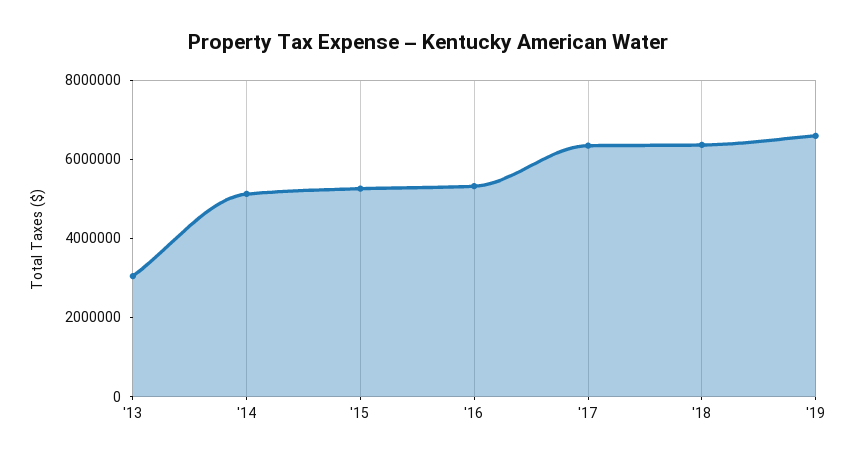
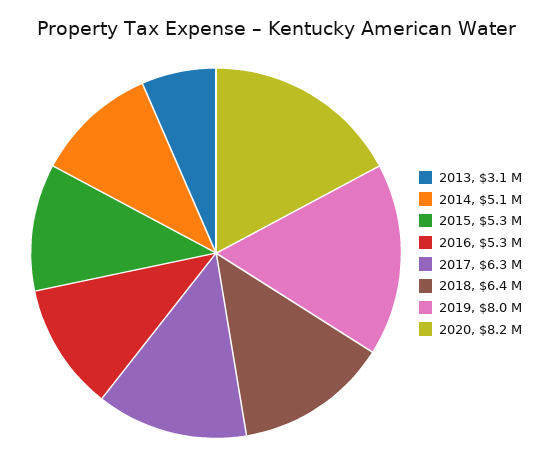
'19: 6500000 -> 8000000
2020: none -> 8200000

